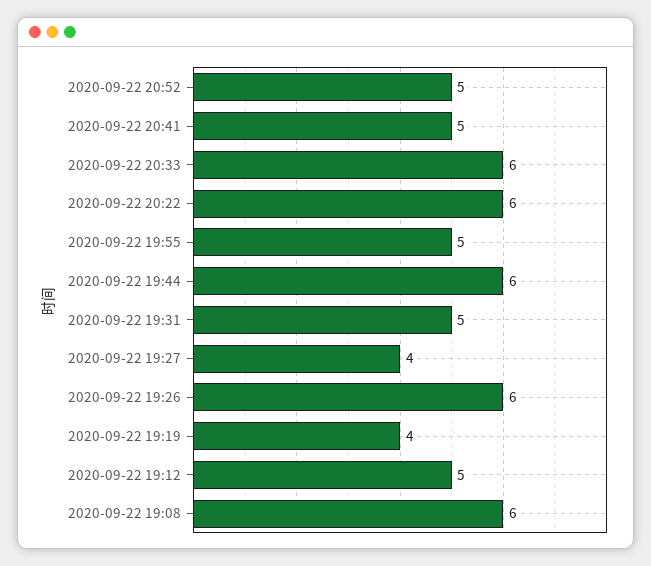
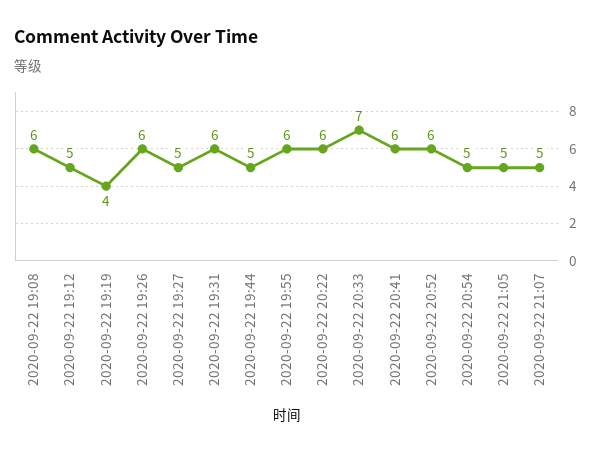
2020-09-22 20:52: 5 -> 6
2020-09-22 20:41: 5 -> 6
2020-09-22 20:33: 6 -> 7
2020-09-22 19:55: 5 -> 6
2020-09-22 19:44: 6 -> 5
2020-09-22 19:31: 5 -> 6
2020-09-22 19:27: 4 -> 5
2020-09-22 20:54: none -> 5
2020-09-22 21:05: none -> 5
2020-09-22 21:07: none -> 5

